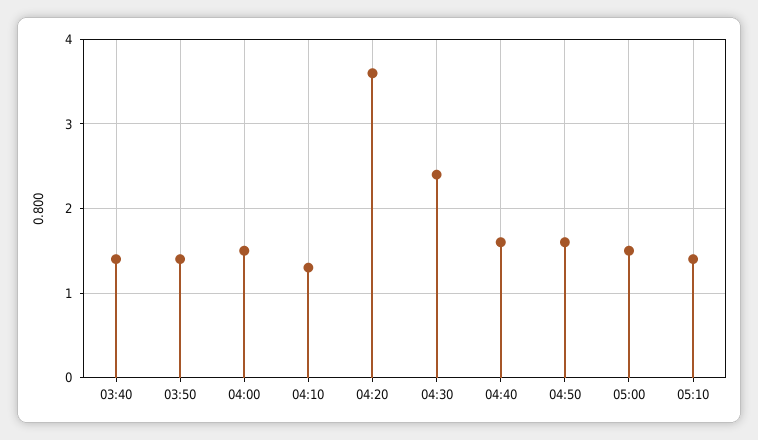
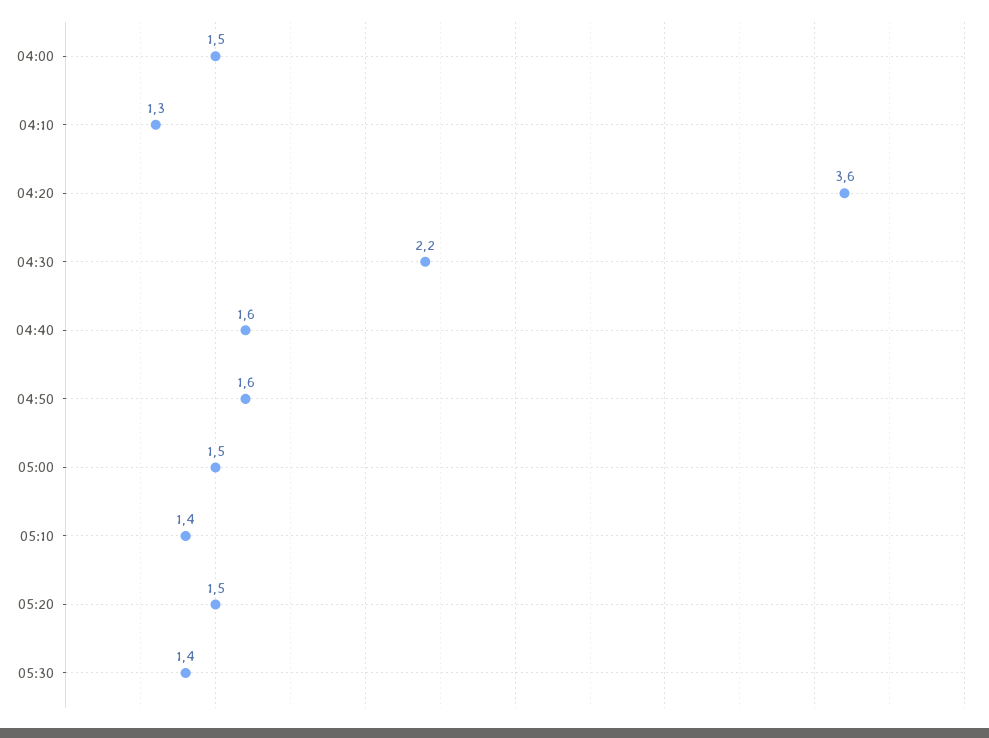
03:40: 1.4 -> none
03:50: 1.4 -> none
04:30: 2.4 -> 2.2
05:20: none -> 1.5
05:30: none -> 1.4

